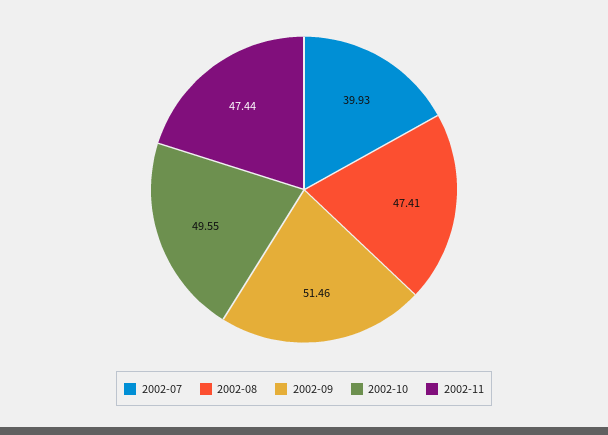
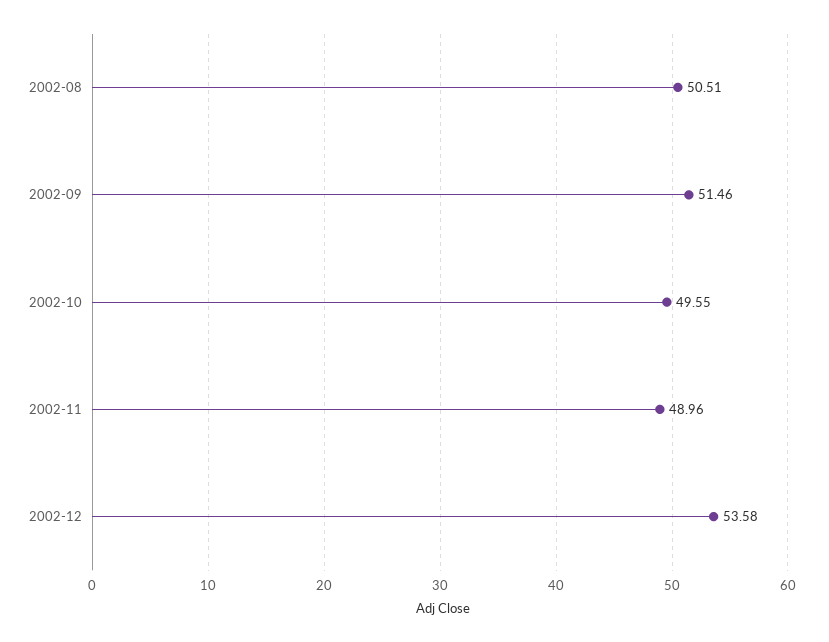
2002-07: 39.93 -> none
2002-08: 47.41 -> 50.51
2002-11: 47.44 -> 48.96
2002-12: none -> 53.58

